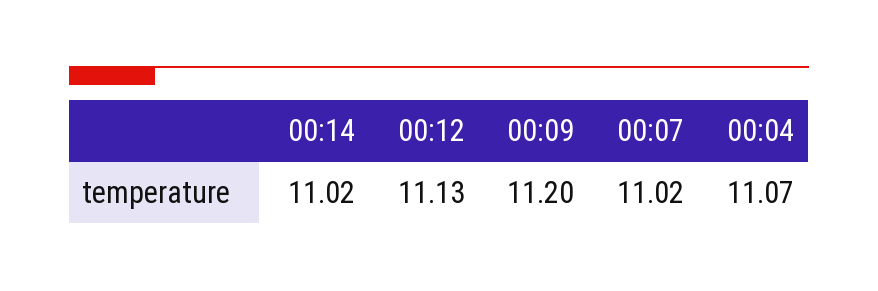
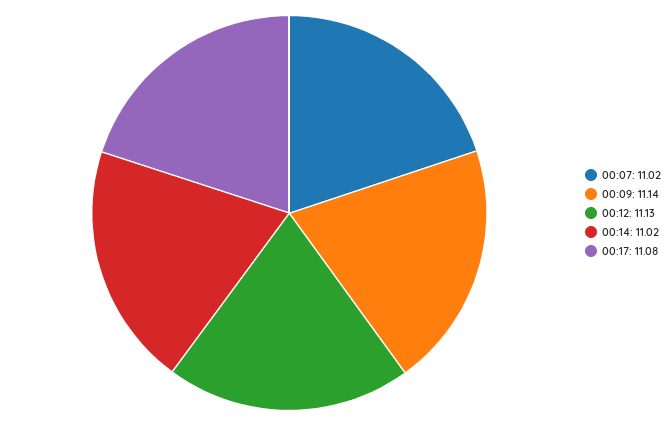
00:09: 11.2 -> 11.14
00:04: 11.07 -> none
00:17: none -> 11.08

